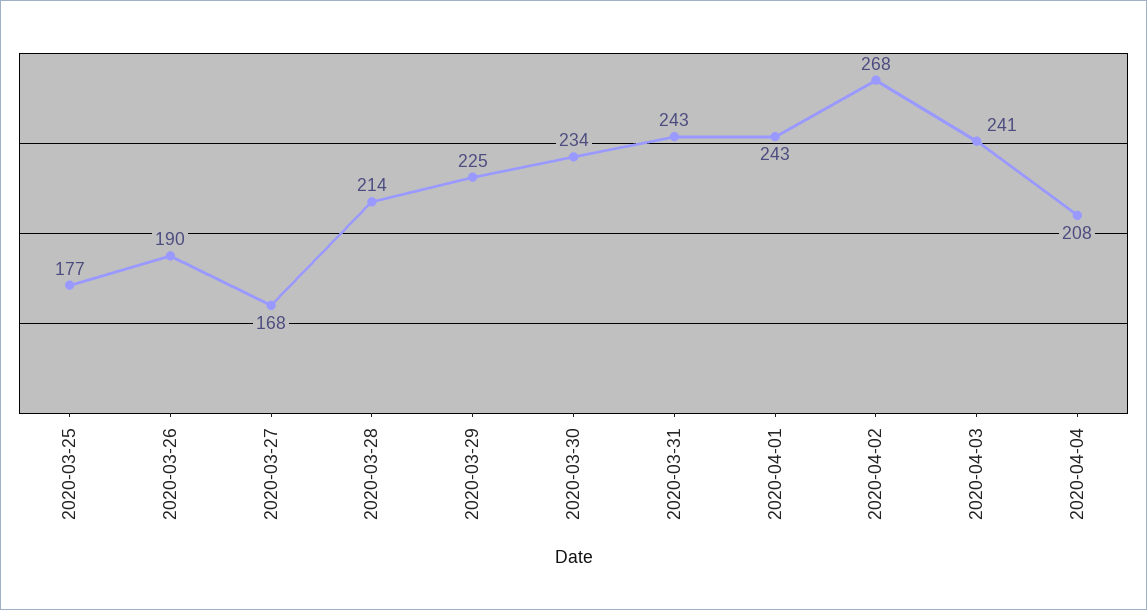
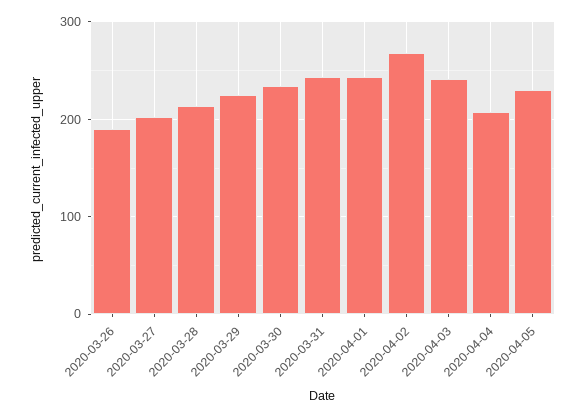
2020-03-25: 177 -> none
2020-03-27: 168 -> 200
2020-04-05: none -> 230

